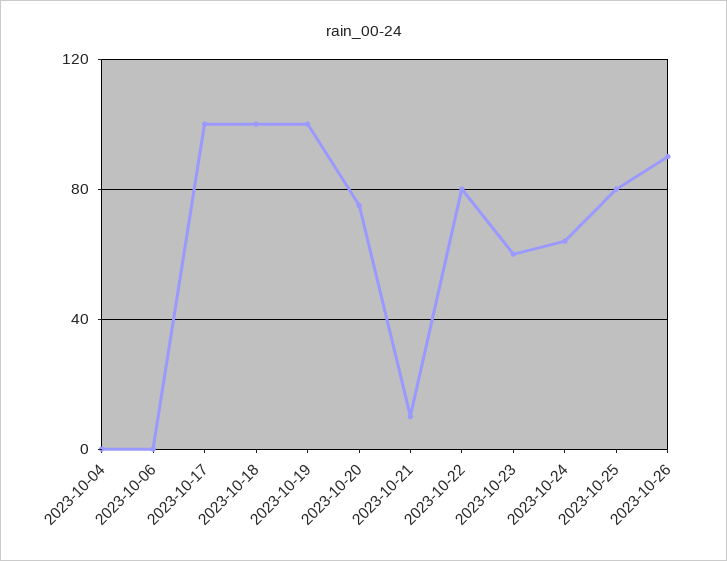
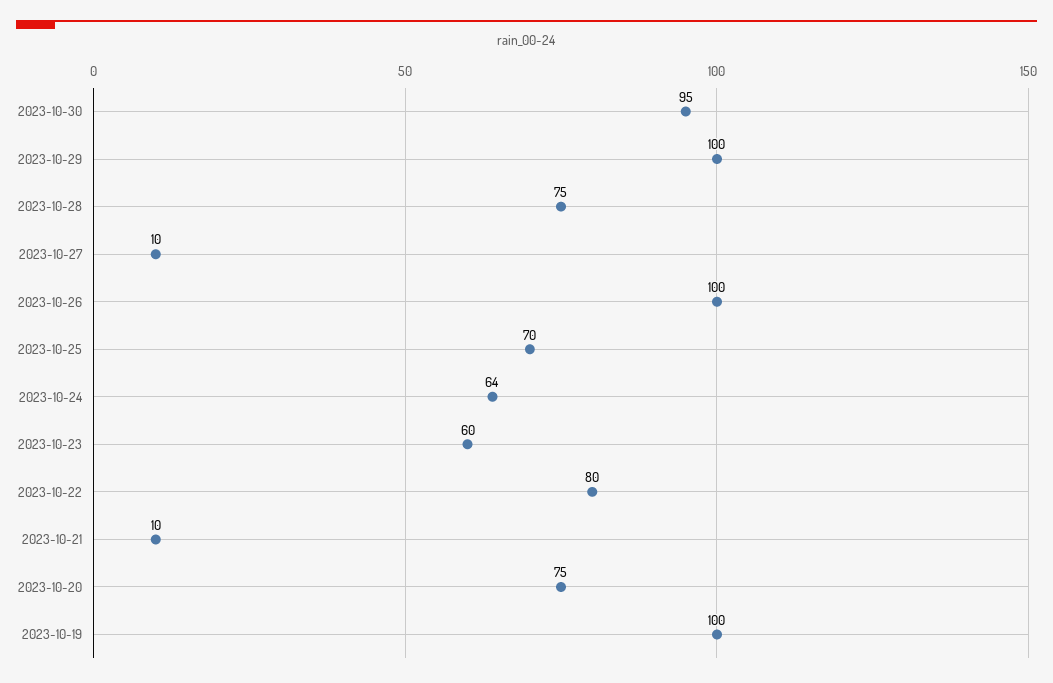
2023-10-04: 0 -> none
2023-10-06: 0 -> none
2023-10-17: 100 -> none
2023-10-18: 100 -> none
2023-10-25: 80 -> 70
2023-10-26: 90 -> 100
2023-10-30: none -> 95
2023-10-29: none -> 100
2023-10-28: none -> 75
2023-10-27: none -> 10

